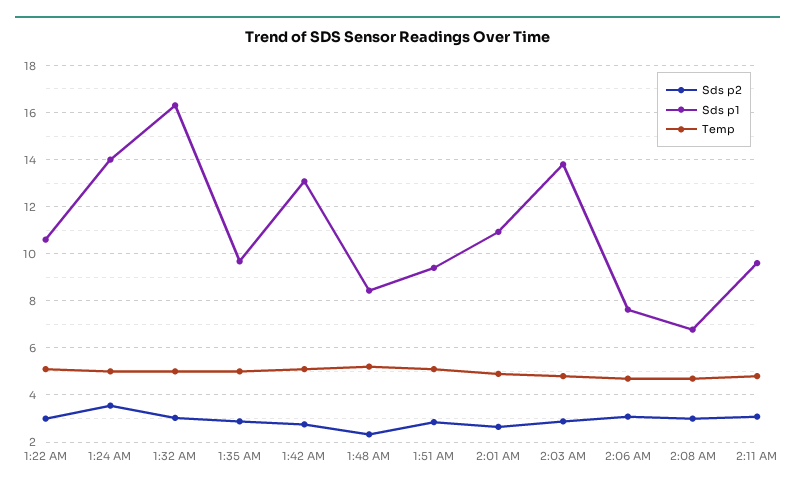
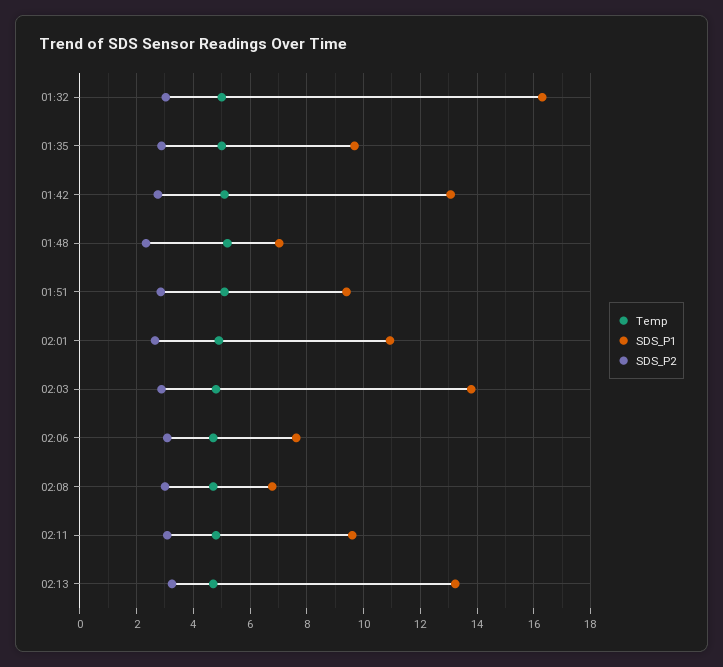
Sds p2, 1:22 AM: 3 -> none
Sds p1, 1:22 AM: 10.5 -> none
Temp, 1:22 AM: 5 -> none
Sds p2, 1:24 AM: 3.5 -> none
Sds p1, 1:24 AM: 14 -> none
Temp, 1:24 AM: 5 -> none
Sds p1, 1:48 AM: 8.5 -> 7
Temp, 02:13: none -> 4.75
Sds p1, 02:13: none -> 13.25
Sds p2, 02:13: none -> 3.25

